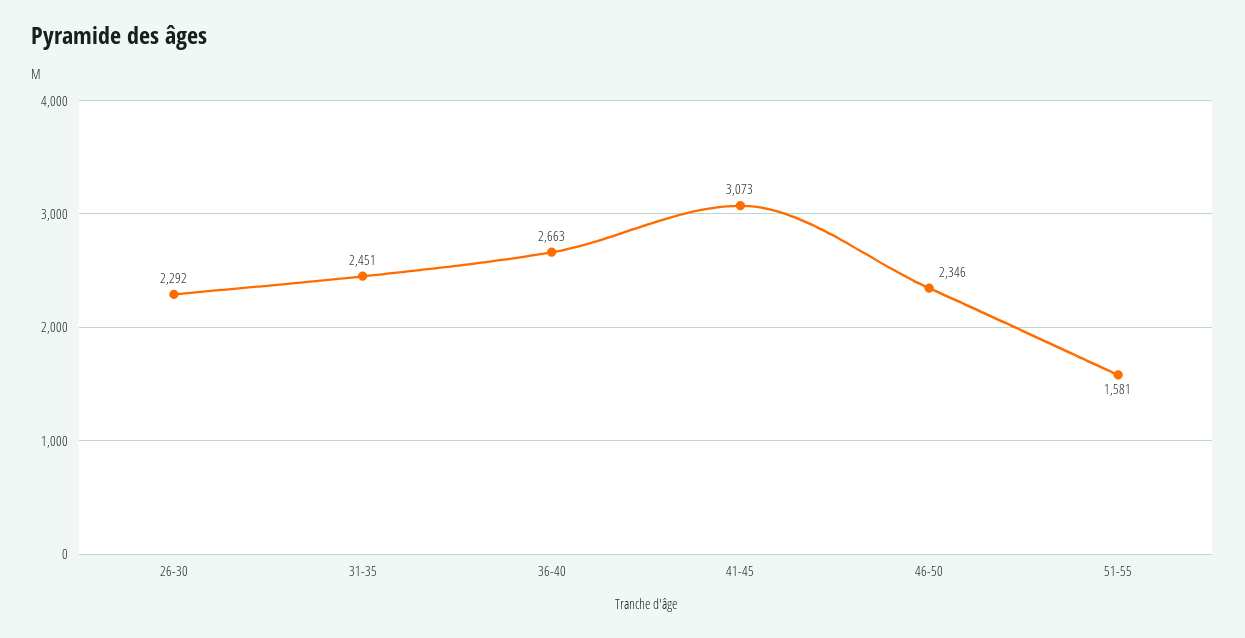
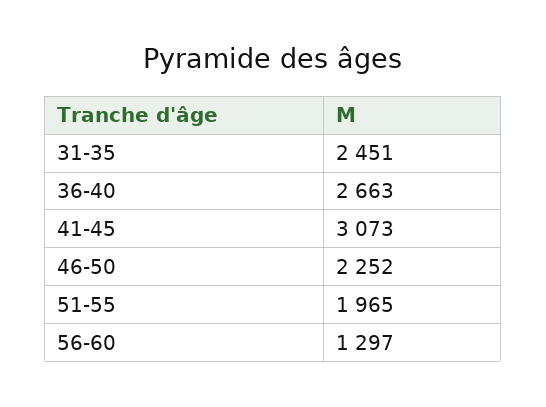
26-30: 2292 -> none
46-50: 2346 -> 2252
51-55: 1581 -> 1965
56-60: none -> 1297

